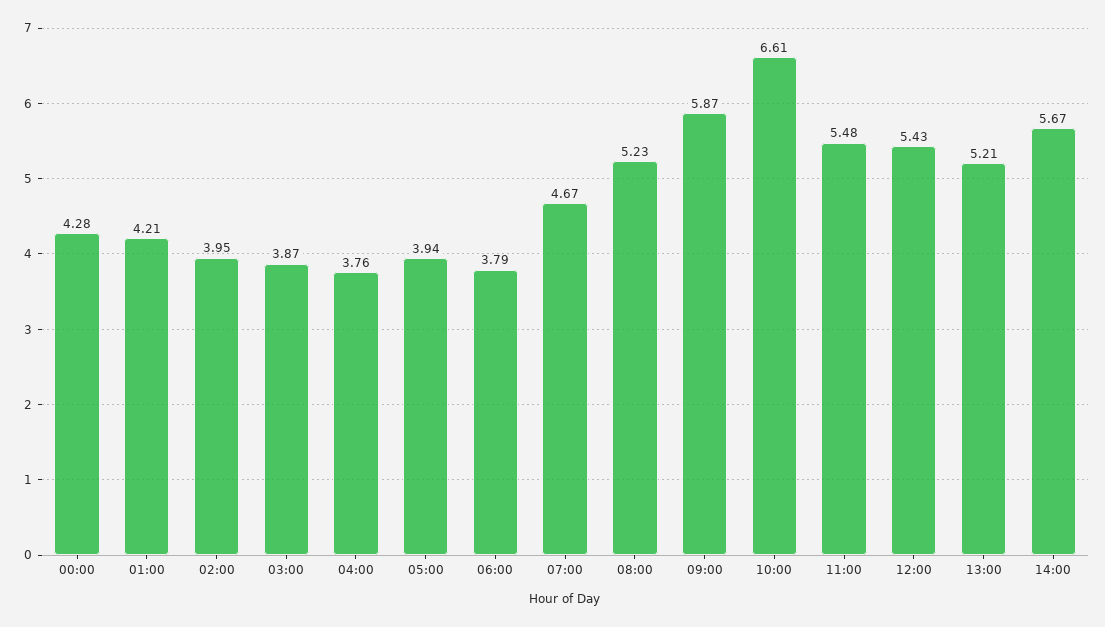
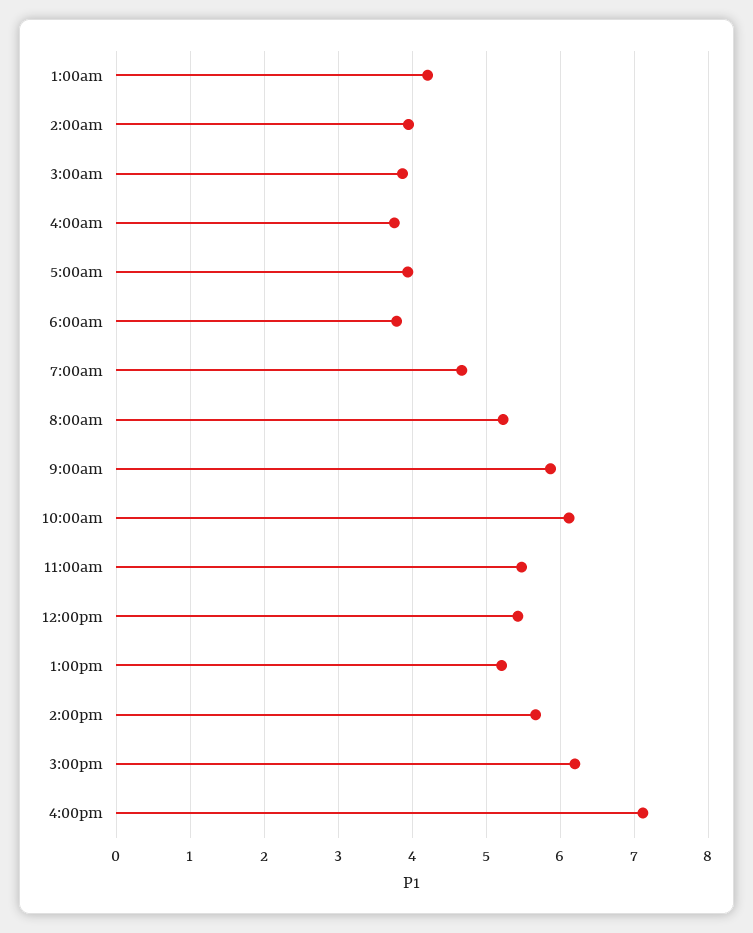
00:00: 4.28 -> none
10:00: 6.61 -> 6.1
3:00pm: none -> 6.2
4:00pm: none -> 7.1

